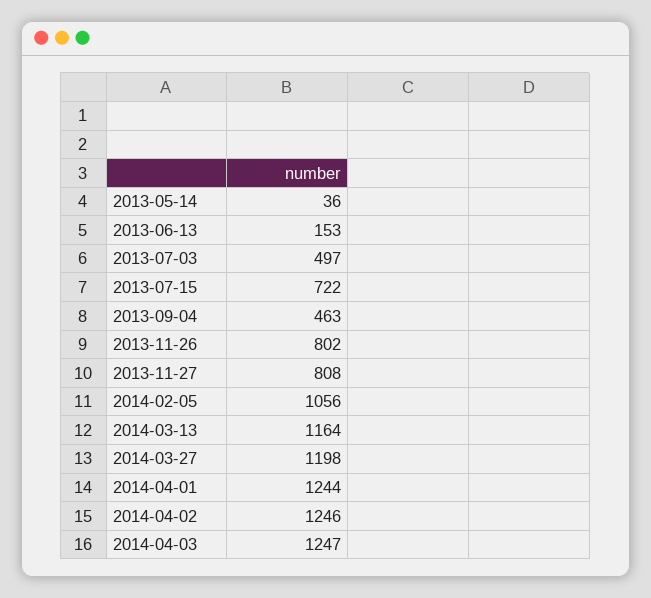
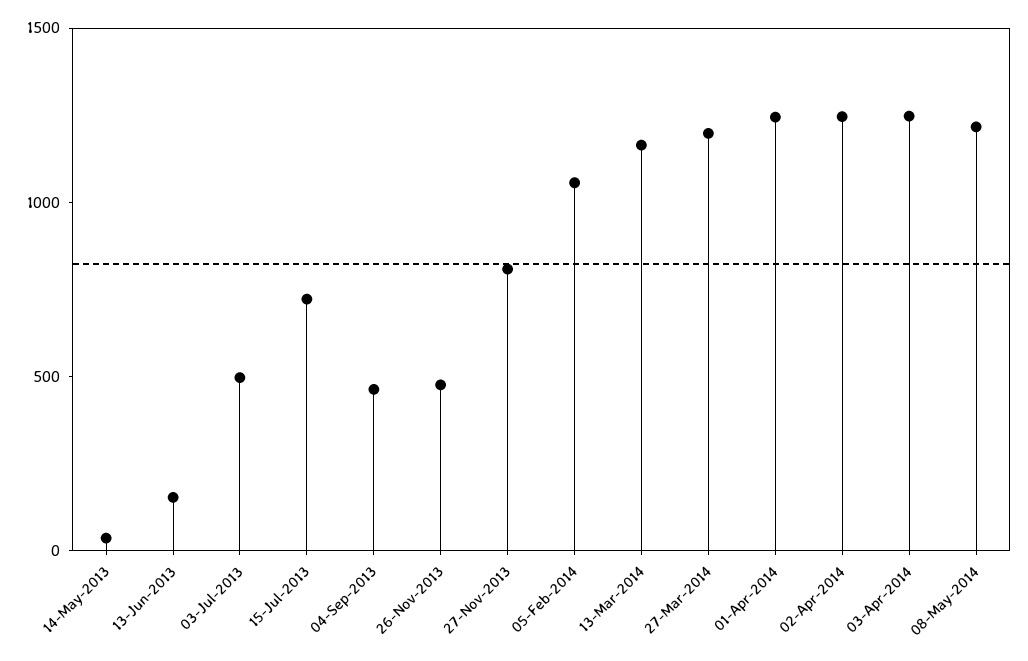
2013-11-26: 802 -> 500
08-May-2014: none -> 1200

